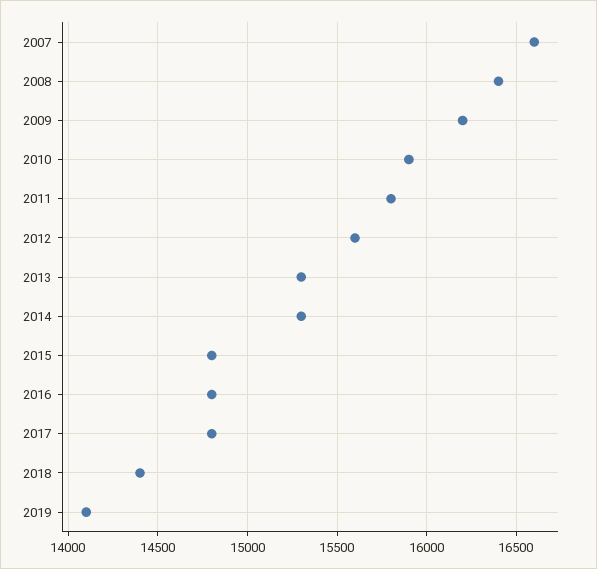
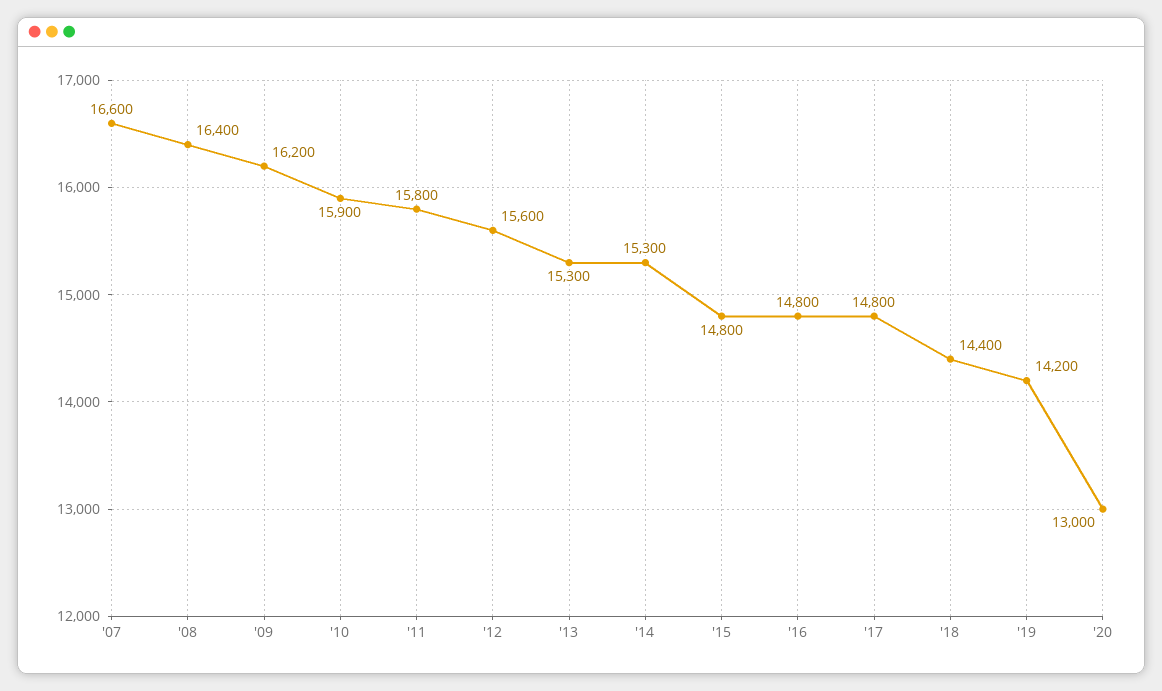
2019: 14100 -> 14200
'20: none -> 13000

